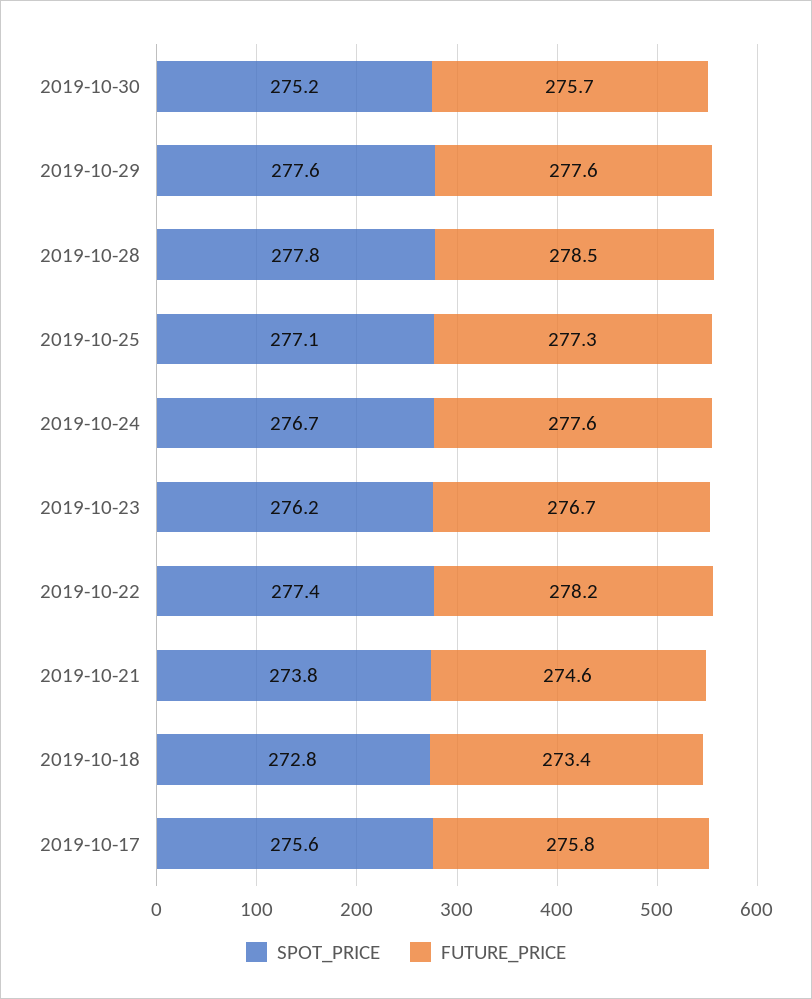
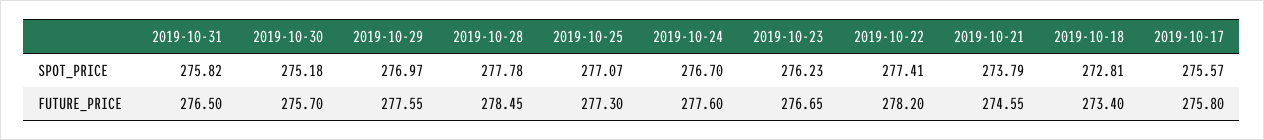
SPOT_PRICE, 2019-10-29: 277.6 -> 276.97
SPOT_PRICE, 2019-10-31: none -> 275.82
FUTURE_PRICE, 2019-10-31: none -> 276.5

